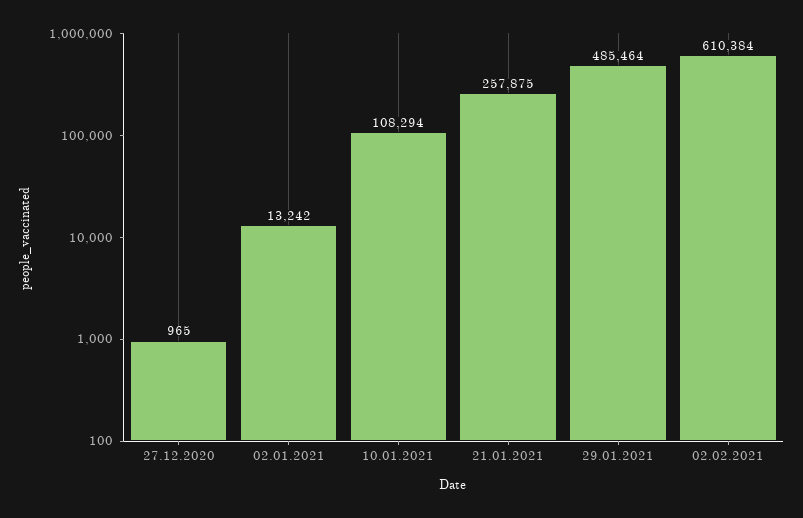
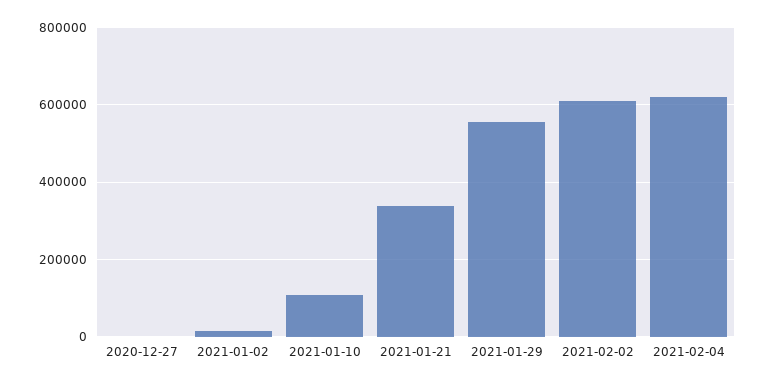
21.01.2021: 257875 -> 340000
29.01.2021: 485464 -> 560000
2021-02-04: none -> 620000

